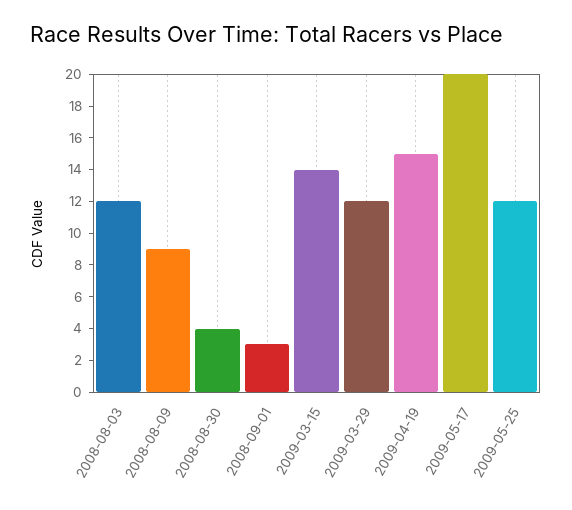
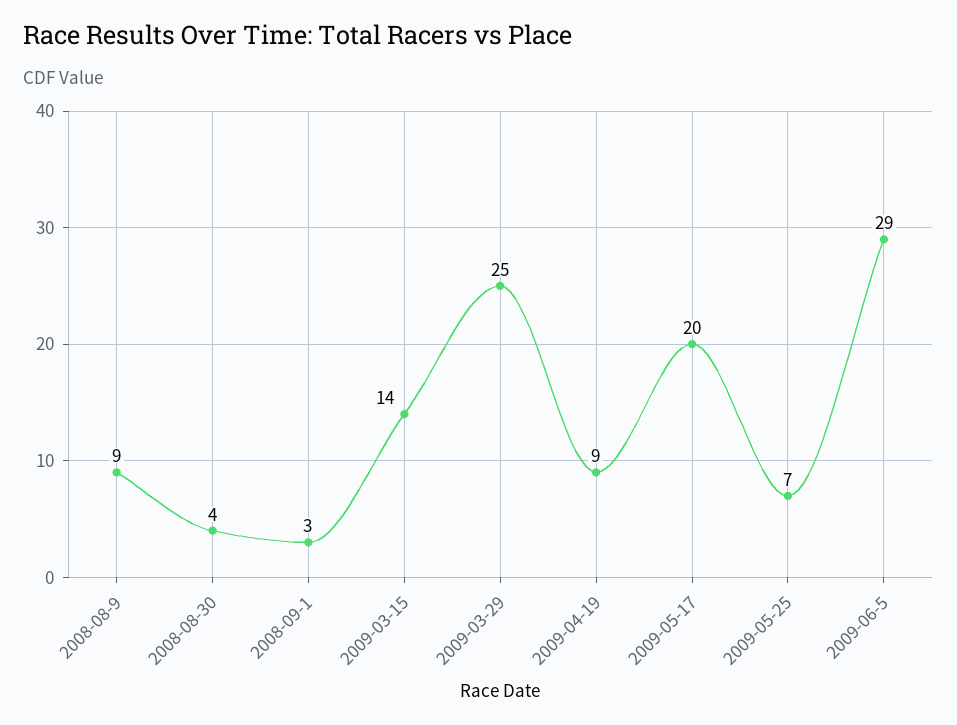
2008-08-03: 12 -> none
2009-03-29: 12 -> 25
2009-04-19: 15 -> 9
2009-05-25: 12 -> 7
2009-06-5: none -> 29

